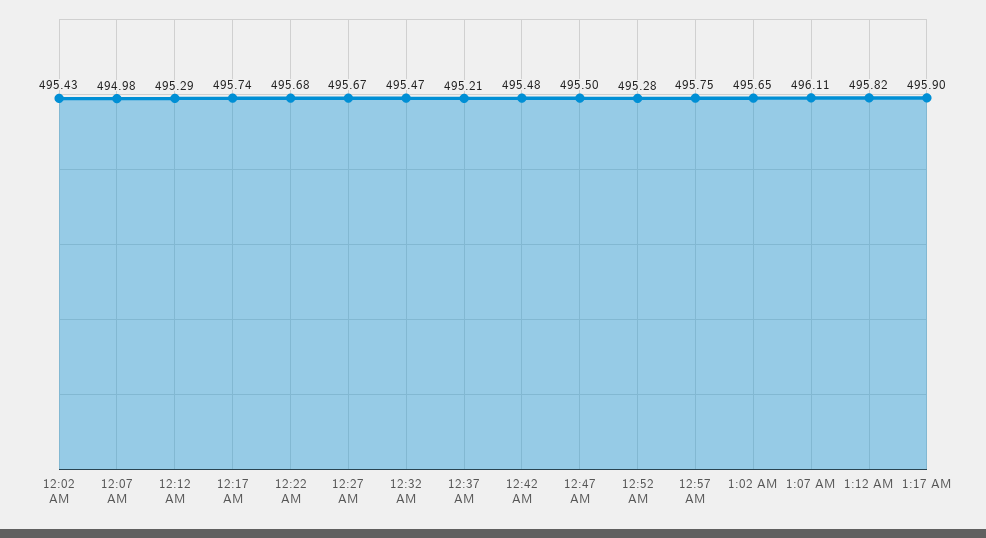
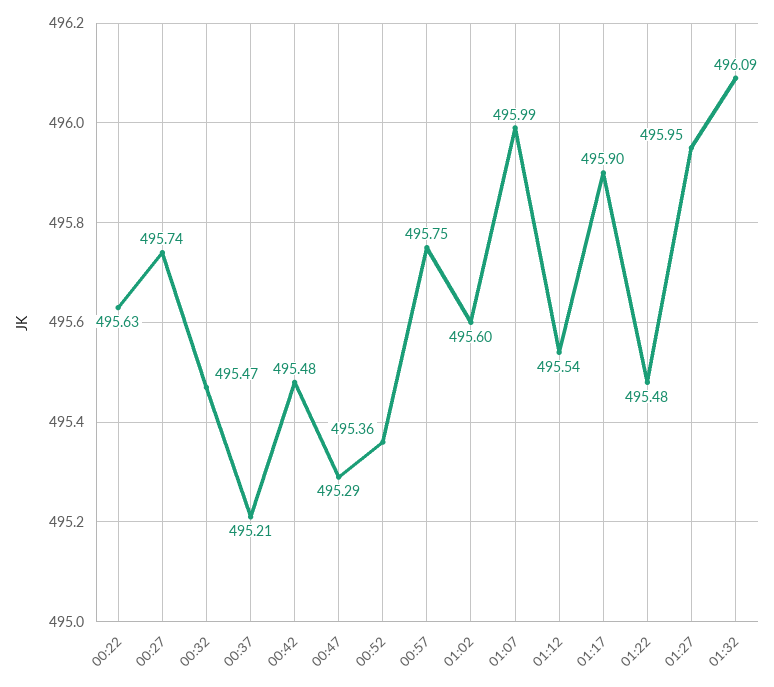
12:02 AM: 495.43 -> none
12:07 AM: 494.98 -> none
12:12 AM: 495.29 -> none
12:17 AM: 495.74 -> none
12:22 AM: 495.68 -> 495.63
12:27 AM: 495.67 -> 495.74
12:47 AM: 495.5 -> 495.29
12:52 AM: 495.28 -> 495.36
1:02 AM: 495.65 -> 495.6
1:07 AM: 496.11 -> 495.99
1:12 AM: 495.82 -> 495.54
01:22: none -> 495.48
01:27: none -> 495.95
01:32: none -> 496.09

